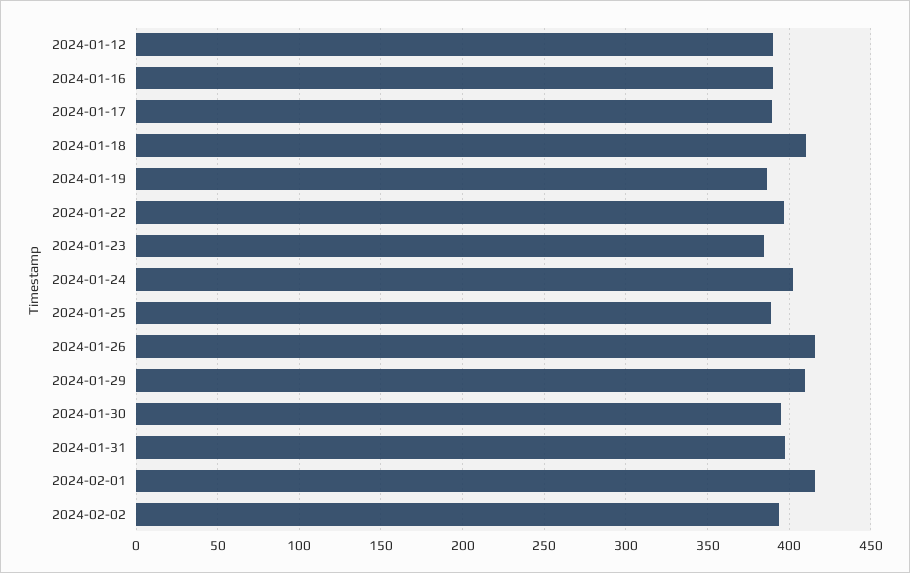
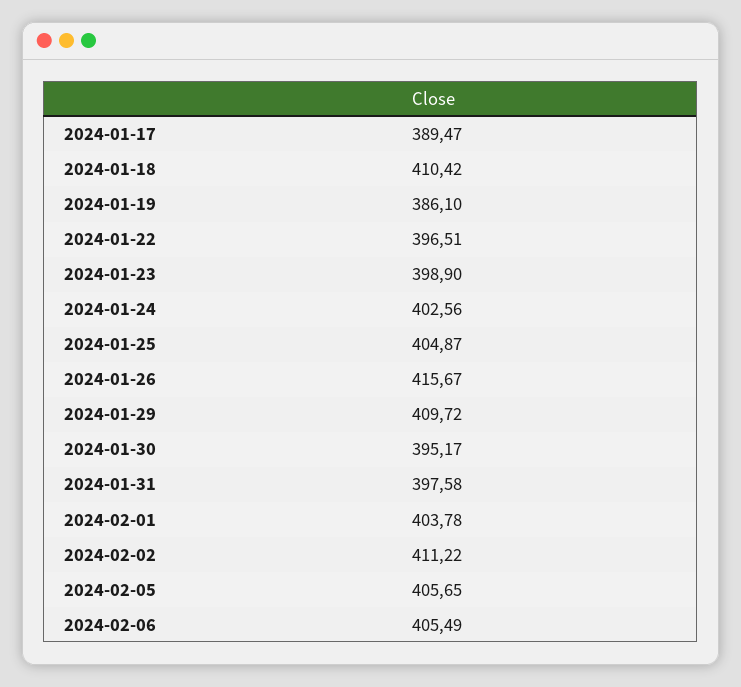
2024-01-12: 390 -> none
2024-01-16: 390 -> none
2024-01-23: 385 -> 398.9
2024-01-25: 390 -> 404.87
2024-02-01: 415 -> 403.78
2024-02-02: 395 -> 411.22
2024-02-05: none -> 405.65
2024-02-06: none -> 405.49

